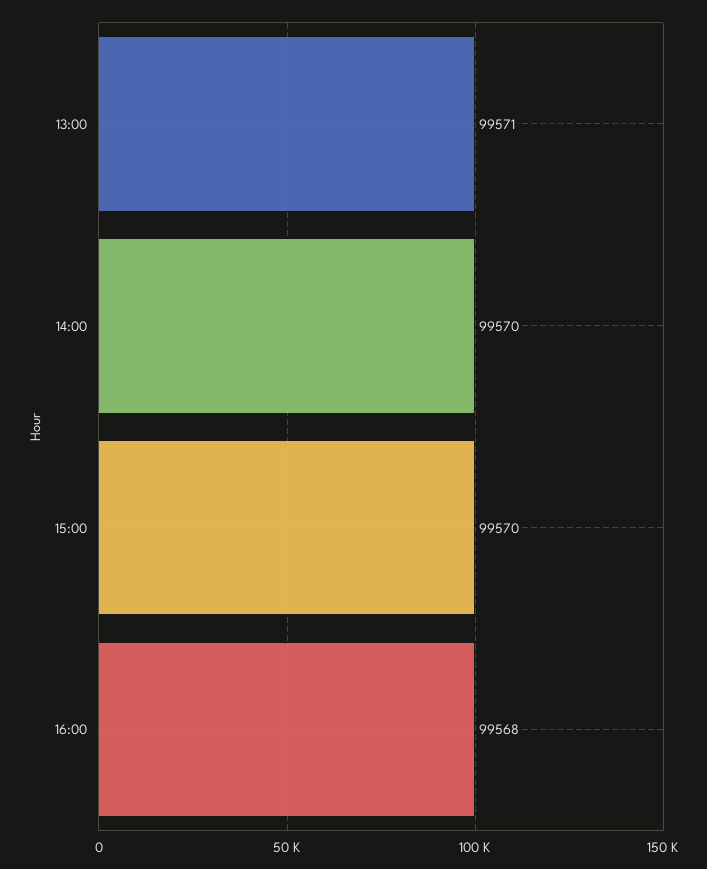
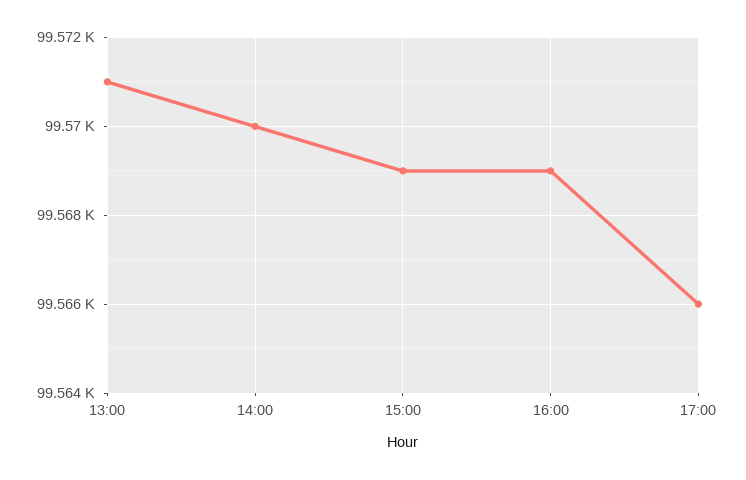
15:00: 99570 -> 99569
16:00: 99568 -> 99569
17:00: none -> 99566

